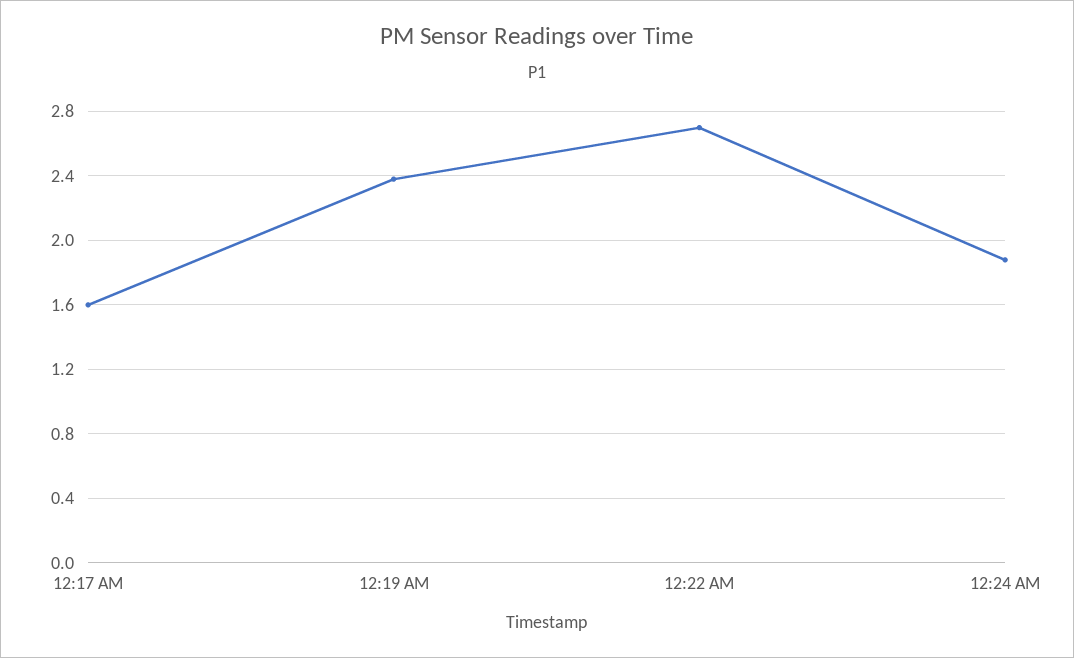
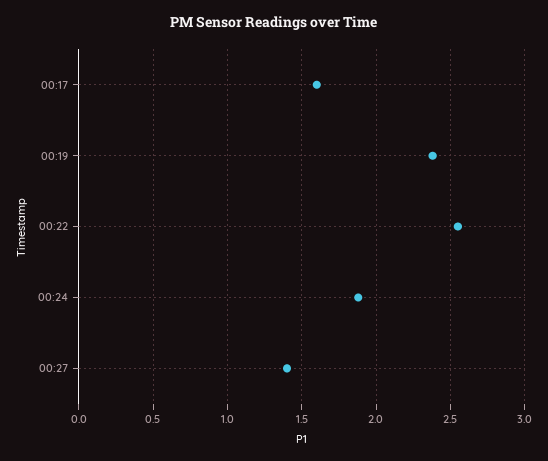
12:22 AM: 2.7 -> 2.55
00:27: none -> 1.4

